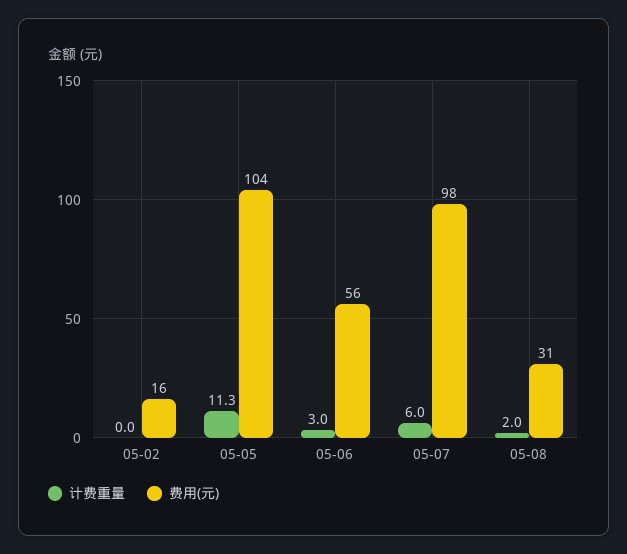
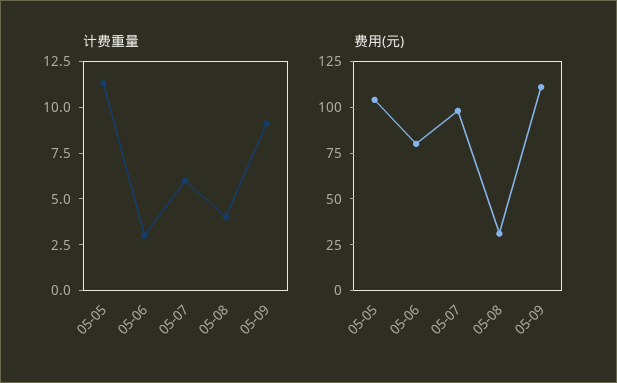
计费重量, 05-02: 0 -> none
费用(元), 05-02: 16 -> none
费用(元), 05-06: 56 -> 80
计费重量, 05-08: 2 -> 4
计费重量, 05-09: none -> 9
费用(元), 05-09: none -> 110

